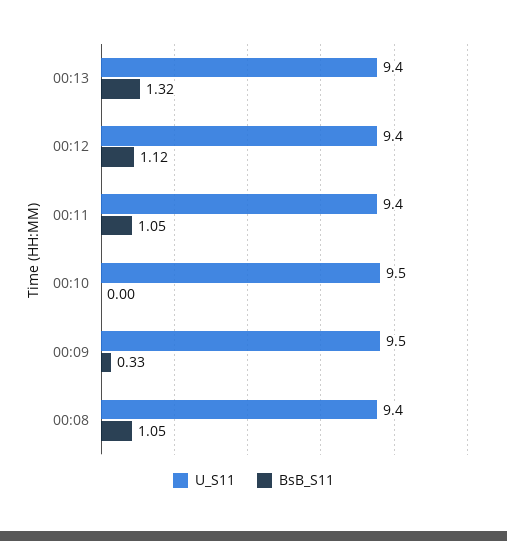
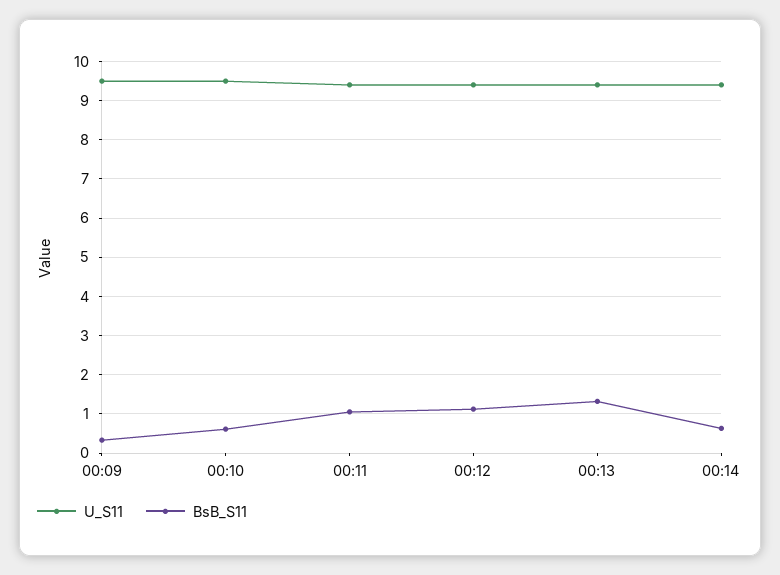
BsB_S11, 00:10: 0 -> 0.6
U_S11, 00:08: 9.4 -> none
BsB_S11, 00:08: 1.05 -> none
U_S11, 00:14: none -> 9.4
BsB_S11, 00:14: none -> 0.6

